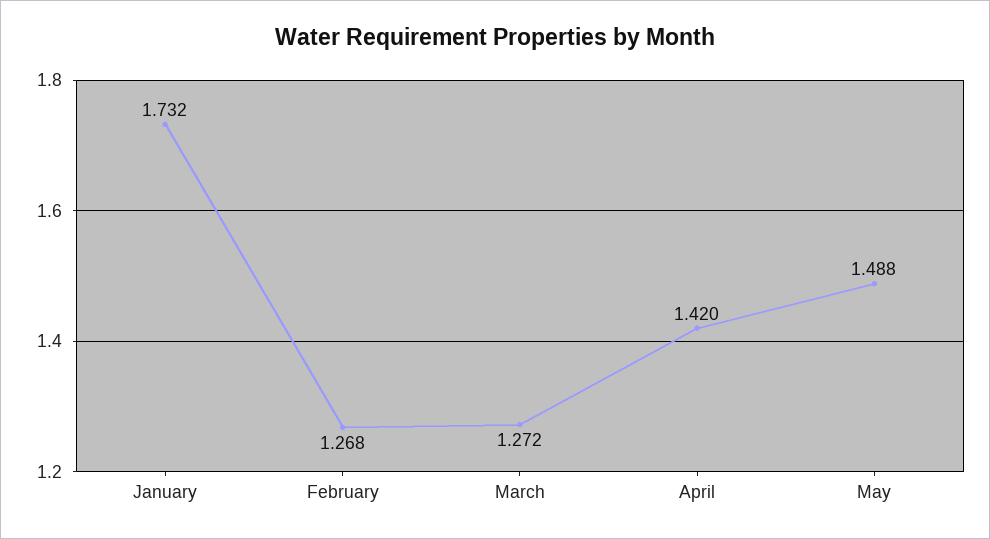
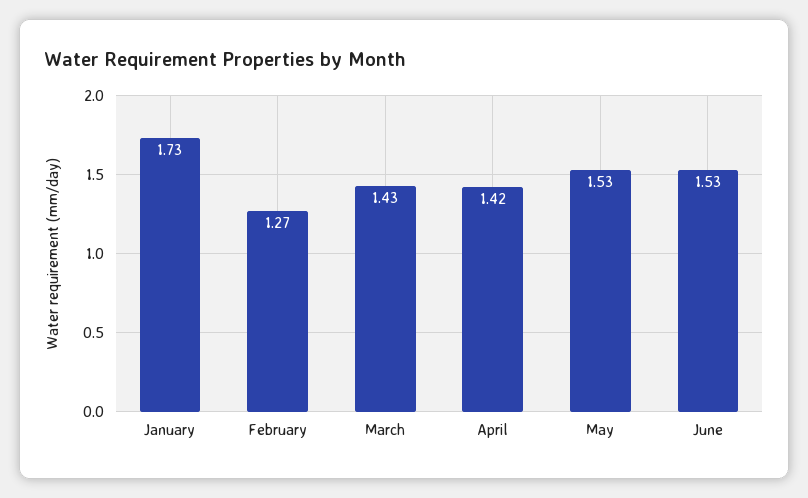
March: 1.272 -> 1.43
May: 1.488 -> 1.53
June: none -> 1.53

